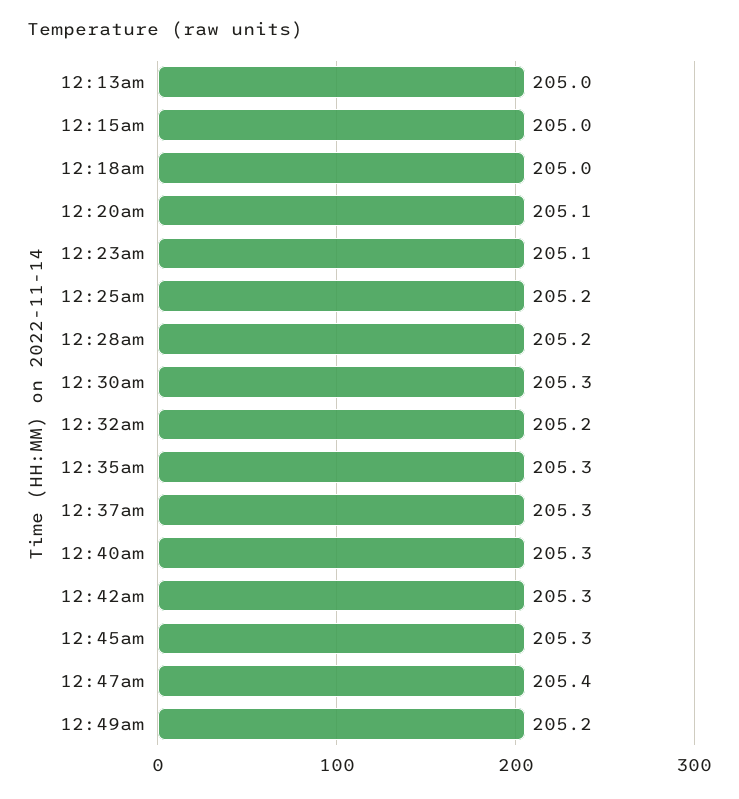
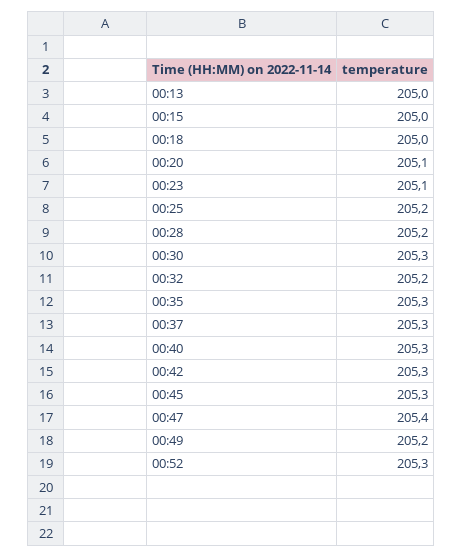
00:52: none -> 205.3

